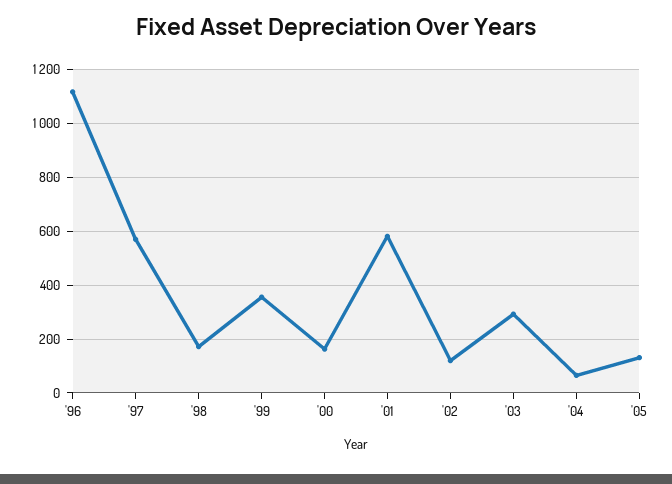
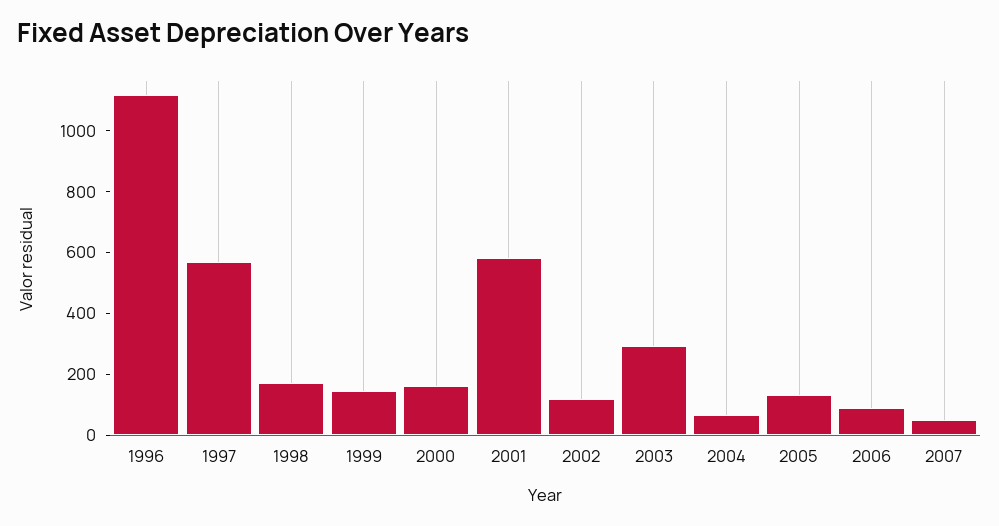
'99: 350 -> 150
2006: none -> 100
2007: none -> 50

